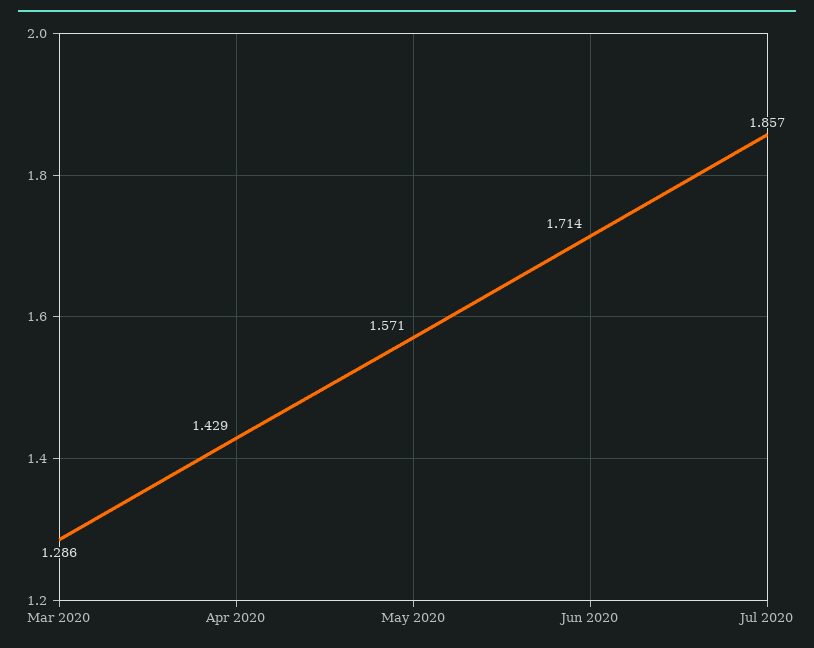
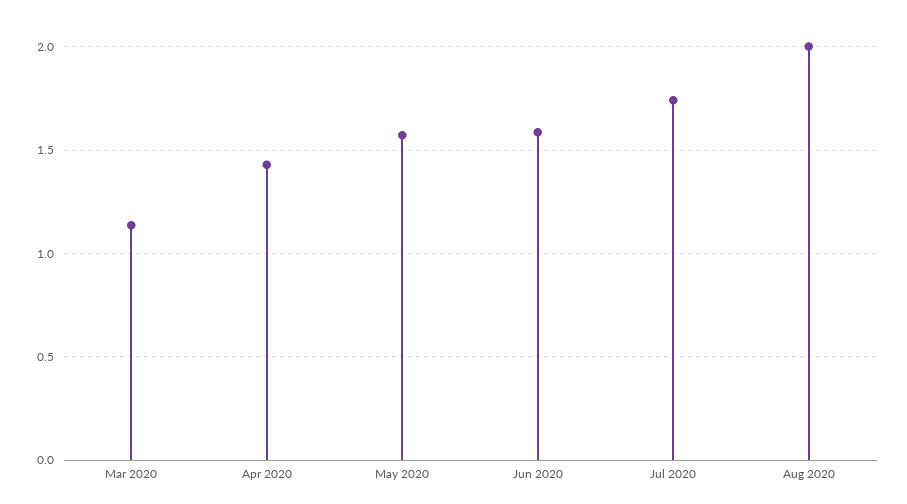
Mar 2020: 1.286 -> 1.15
Jun 2020: 1.714 -> 1.6
Jul 2020: 1.857 -> 1.75
Aug 2020: none -> 2

